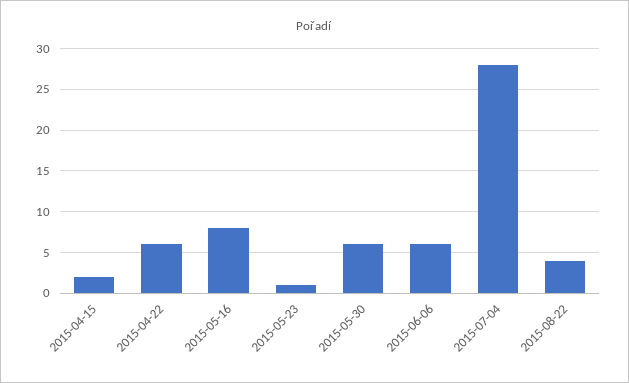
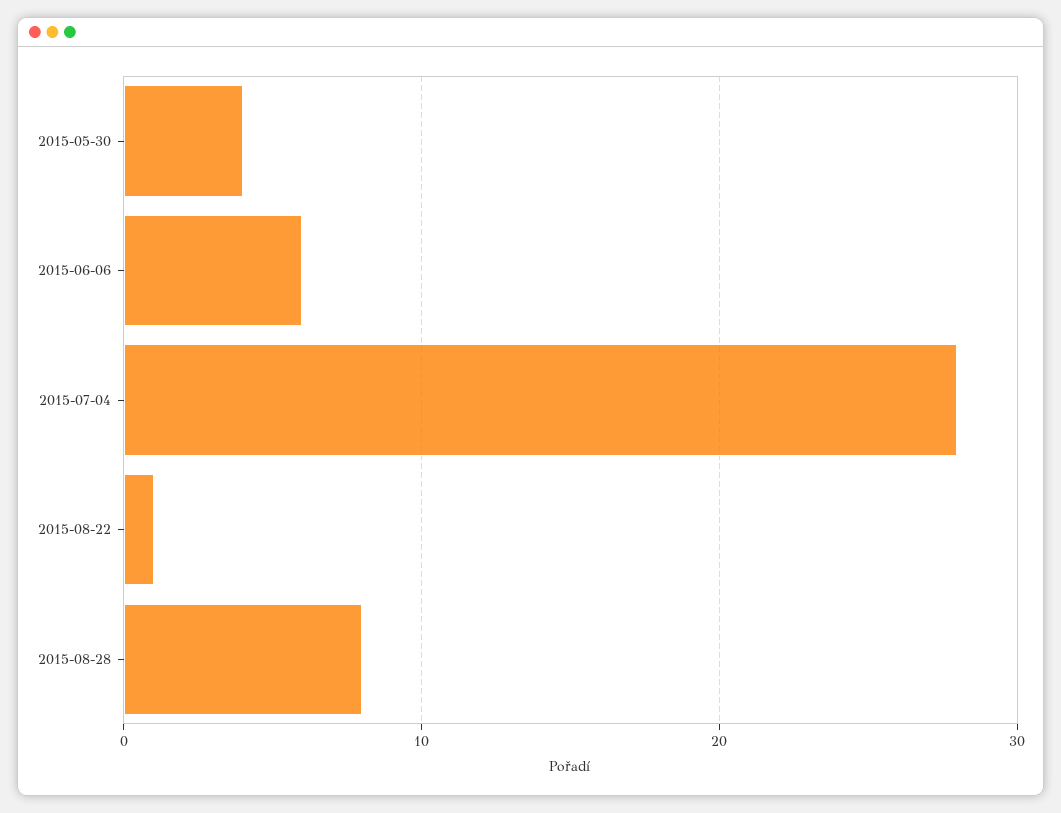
2015-04-15: 2 -> none
2015-04-22: 6 -> none
2015-05-16: 8 -> none
2015-05-23: 1 -> none
2015-05-30: 6 -> 4
2015-08-22: 4 -> 1
2015-08-28: none -> 8

